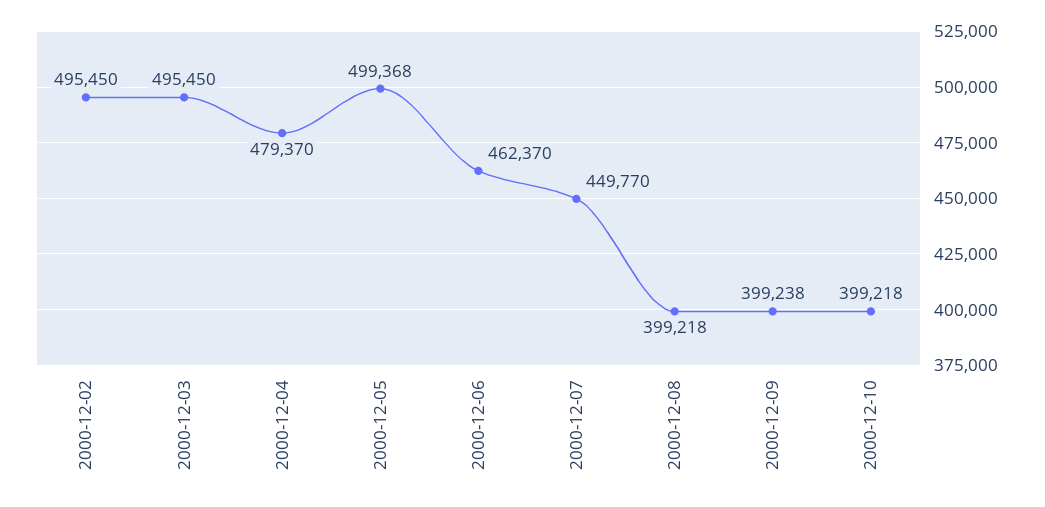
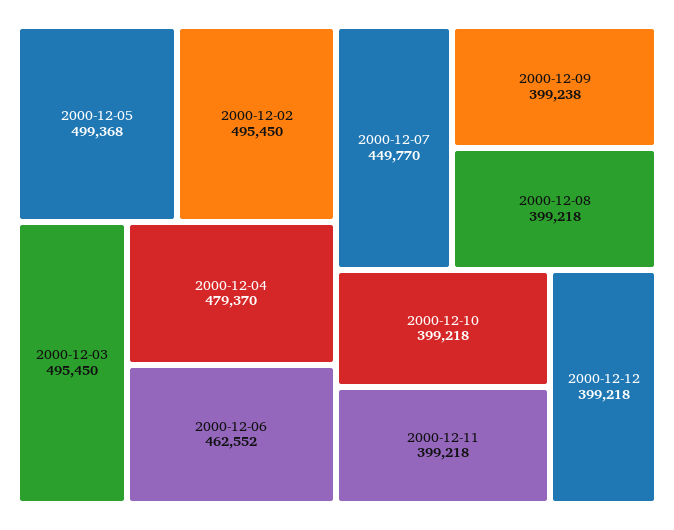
2000-12-06: 462370 -> 462552
2000-12-11: none -> 399218
2000-12-12: none -> 399218

